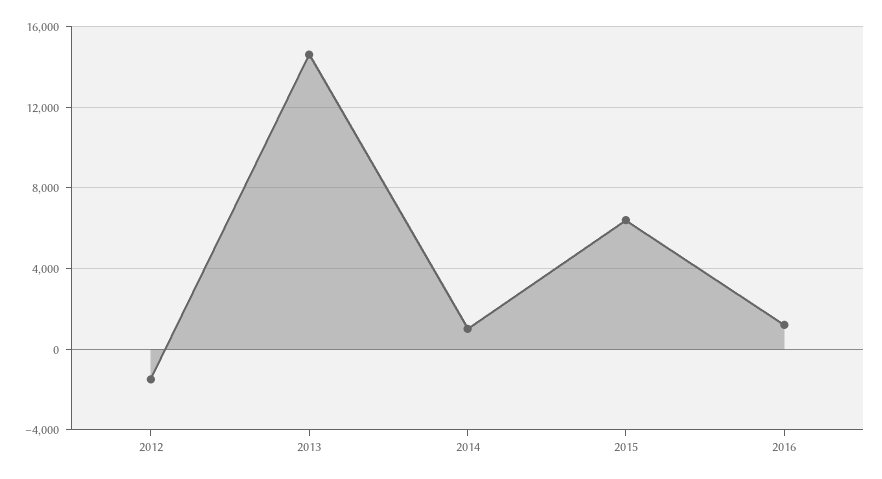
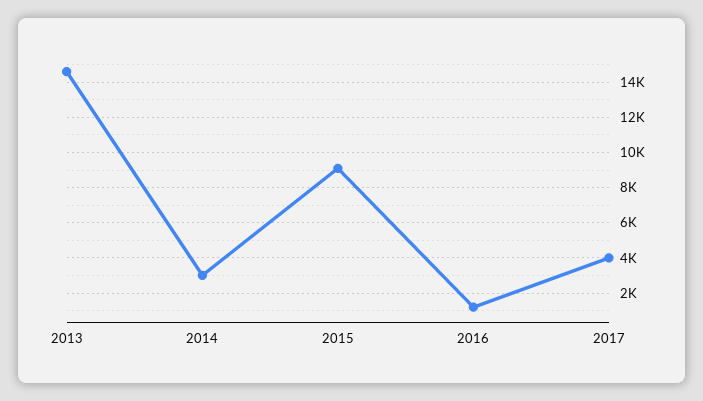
2012: -1500 -> none
2014: 1000 -> 3000
2015: 6500 -> 9000
2017: none -> 4000

